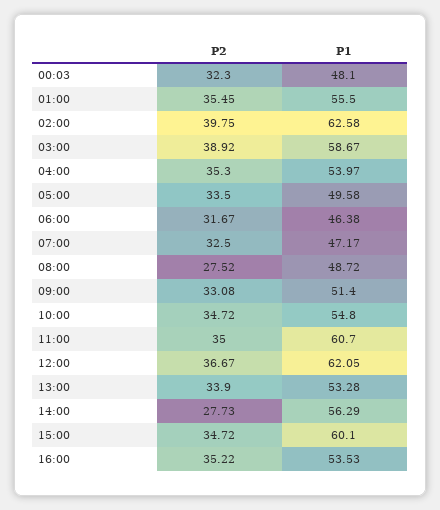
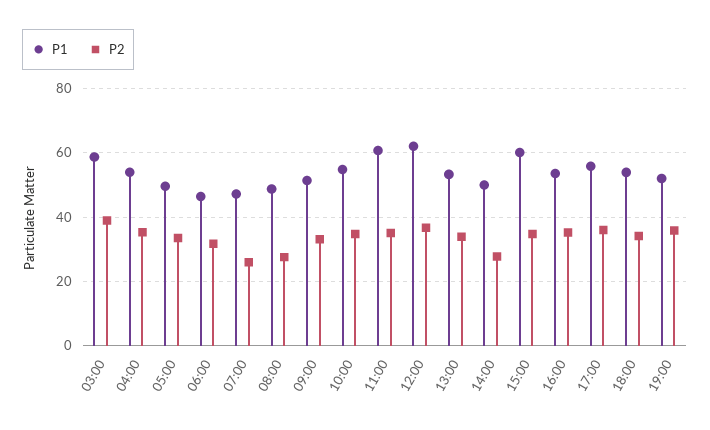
P2, 00:03: 32.3 -> none
P1, 00:03: 48.1 -> none
P2, 01:00: 35.45 -> none
P1, 01:00: 55.5 -> none
P2, 02:00: 39.75 -> none
P1, 02:00: 62.58 -> none
P2, 07:00: 32.5 -> 26
P1, 14:00: 56.29 -> 50
P1, 17:00: none -> 56
P2, 17:00: none -> 36
P1, 18:00: none -> 54
P2, 18:00: none -> 34
P1, 19:00: none -> 52
P2, 19:00: none -> 36

